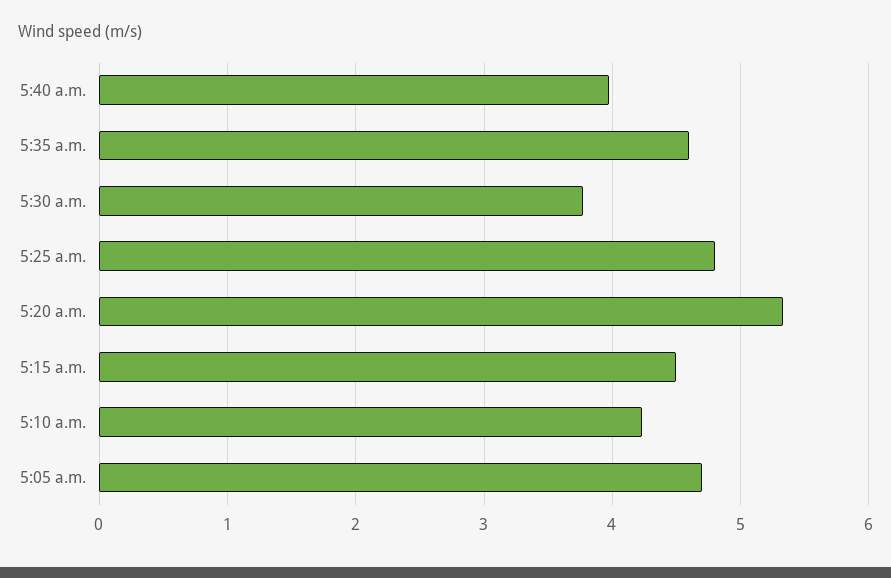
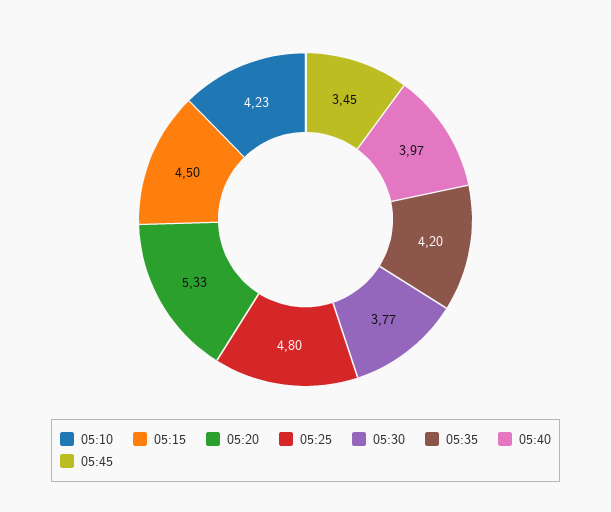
5:35 a.m.: 4.6 -> 4.2
5:05 a.m.: 4.7 -> none
05:45: none -> 3.45

